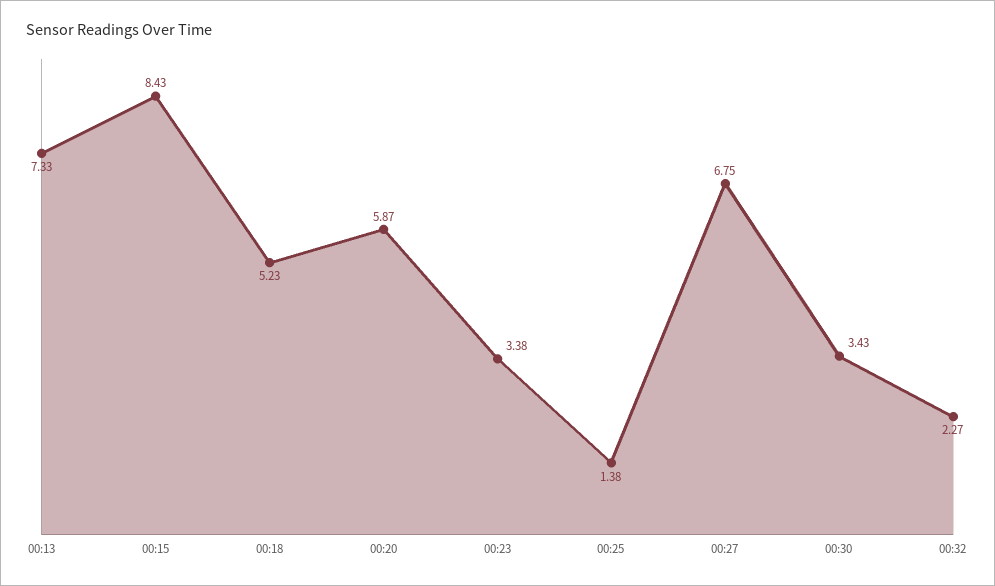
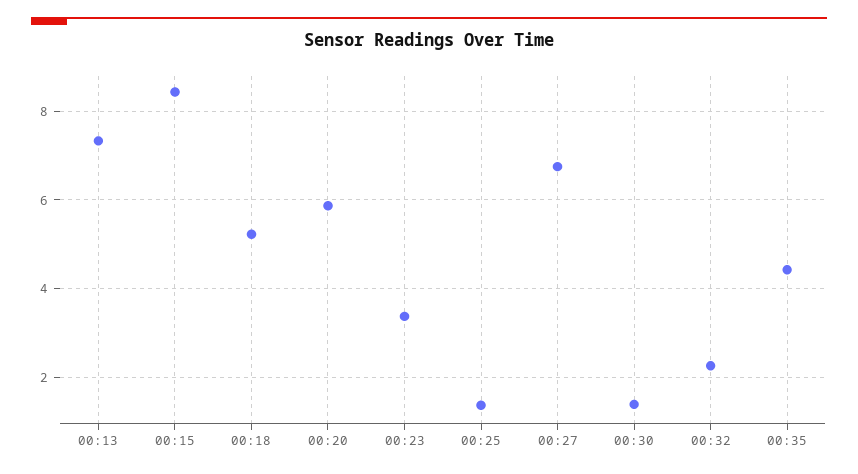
00:30: 3.43 -> 1.4
00:35: none -> 4.4

